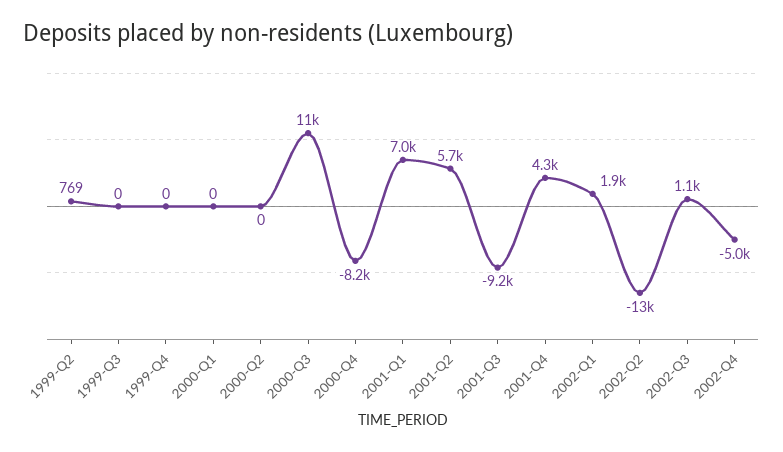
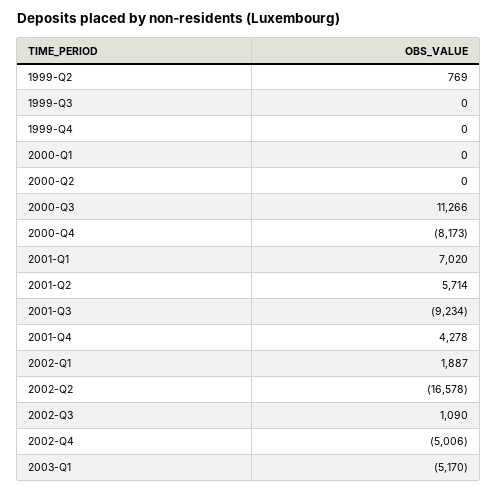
2002-Q2: -13000 -> -16578
2003-Q1: none -> -5170

